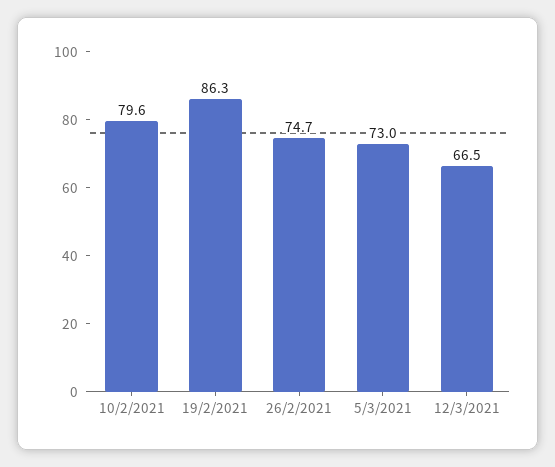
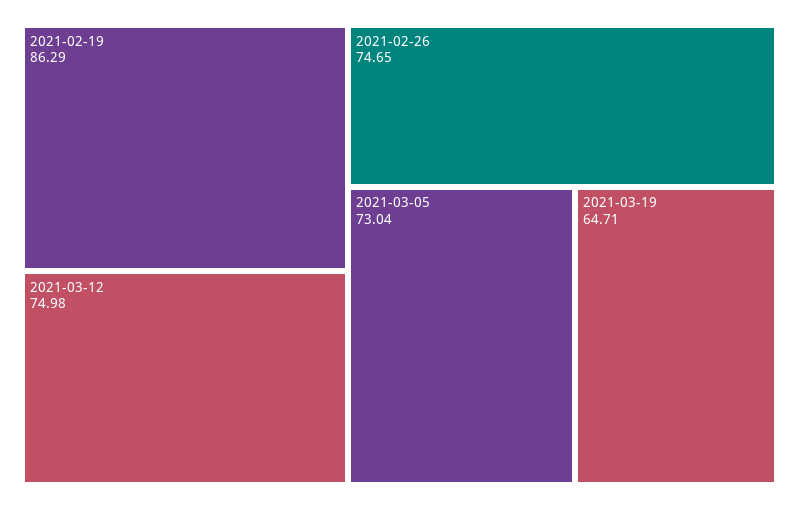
10/2/2021: 79.6 -> none
12/3/2021: 66.5 -> 74.98
2021-03-19: none -> 64.71

